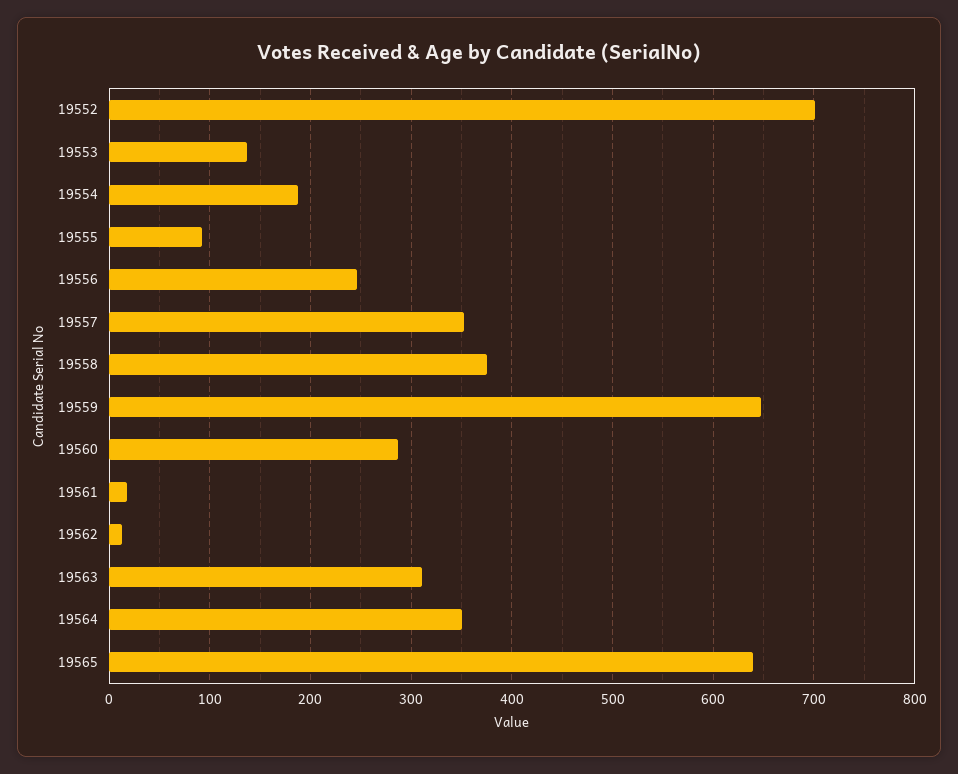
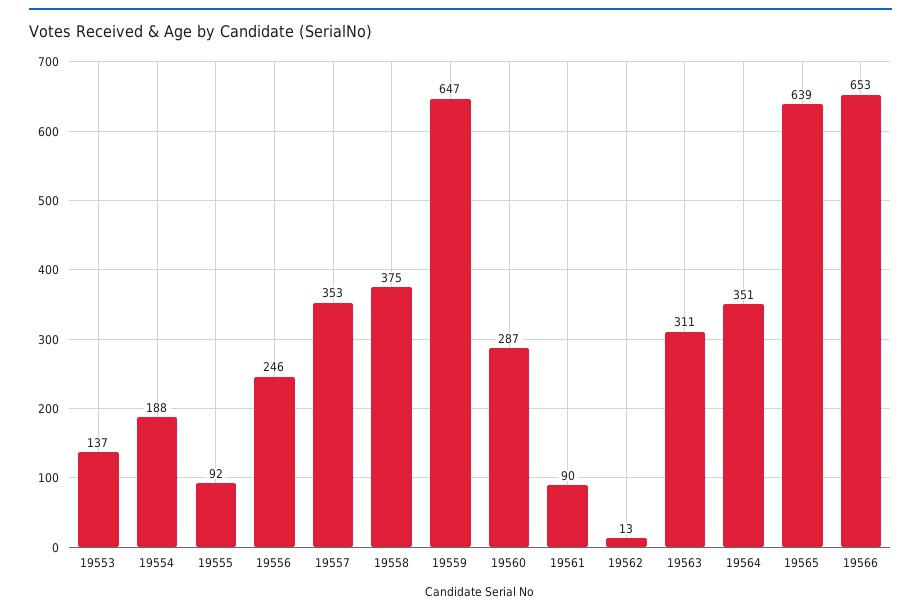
19552: 700 -> none
19561: 20 -> 90
19566: none -> 653

